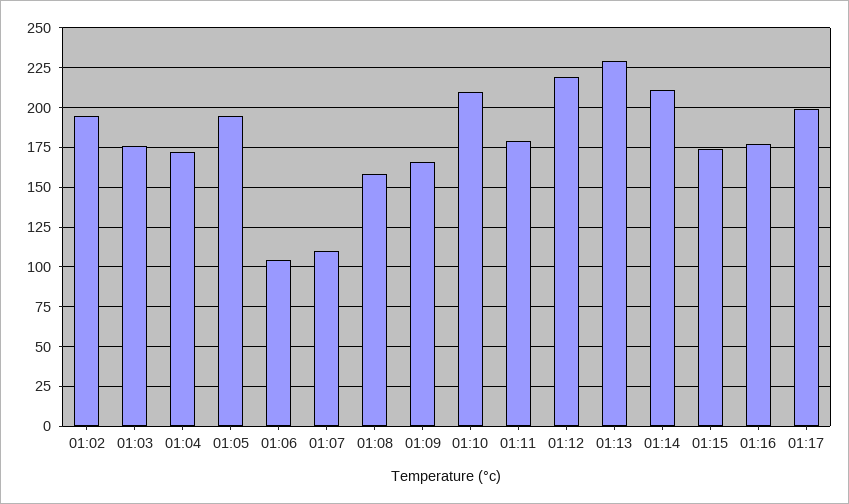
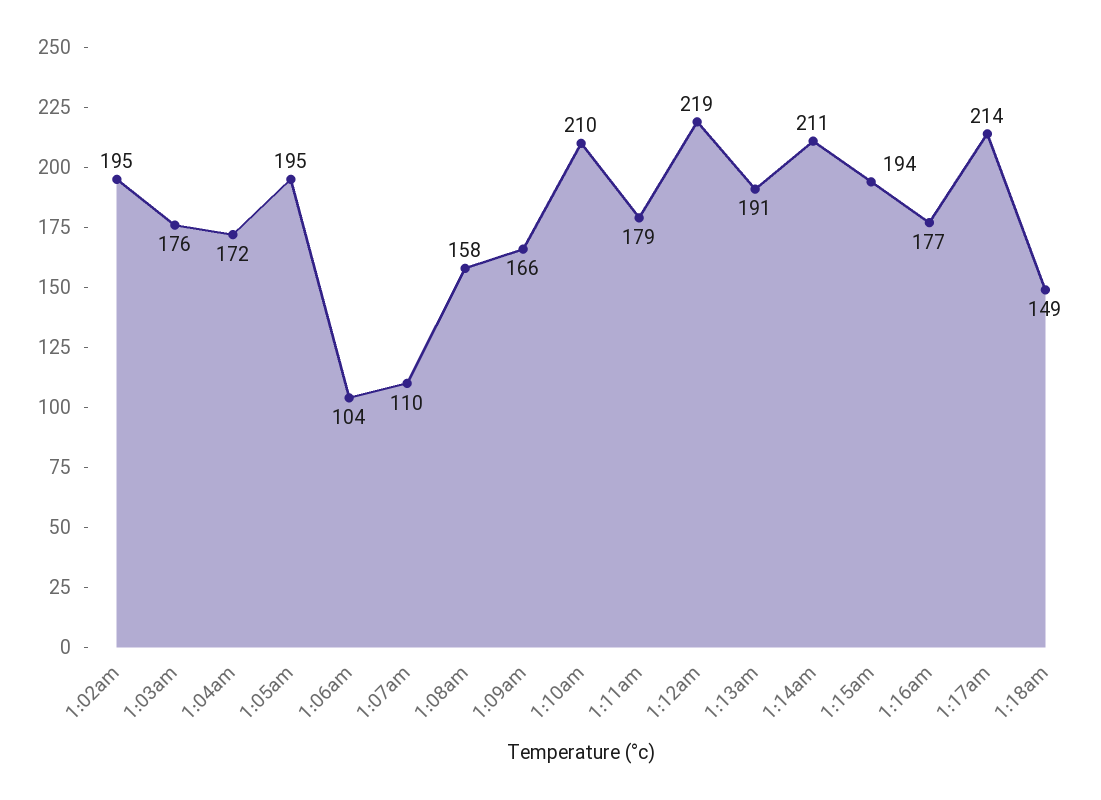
01:13: 230 -> 191
01:15: 175 -> 194
01:17: 200 -> 214
1:18am: none -> 149

